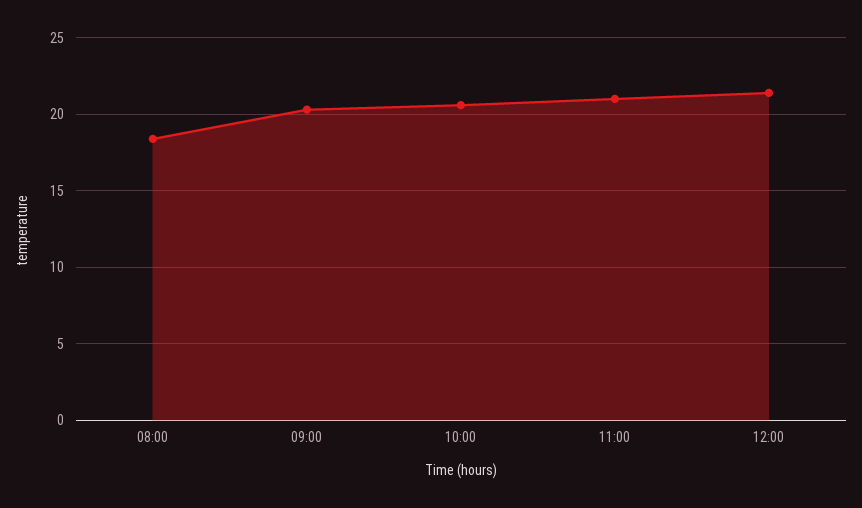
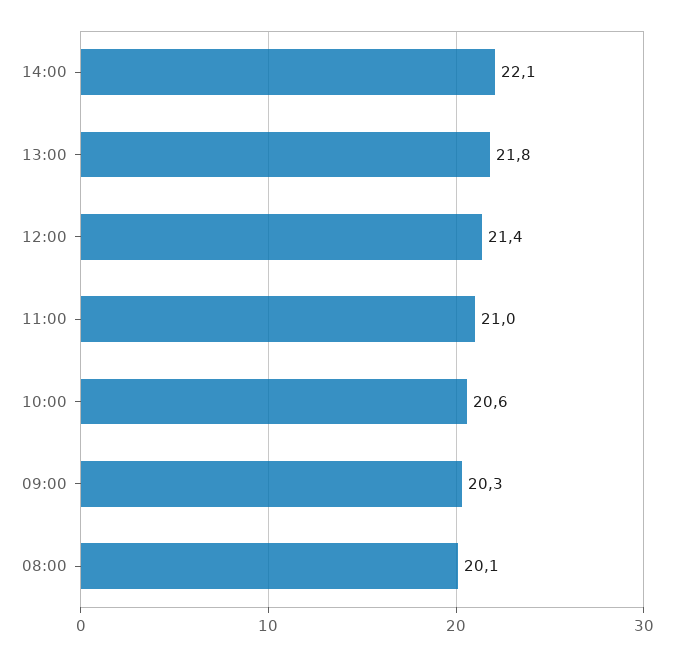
08:00: 18.5 -> 20.1
14:00: none -> 22.1
13:00: none -> 21.8

